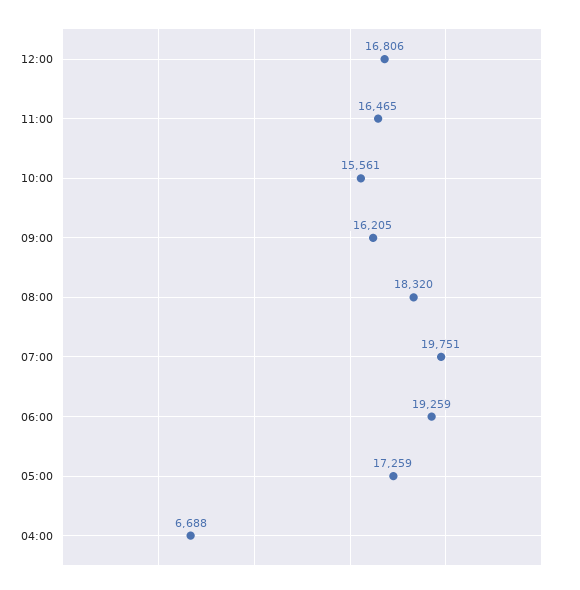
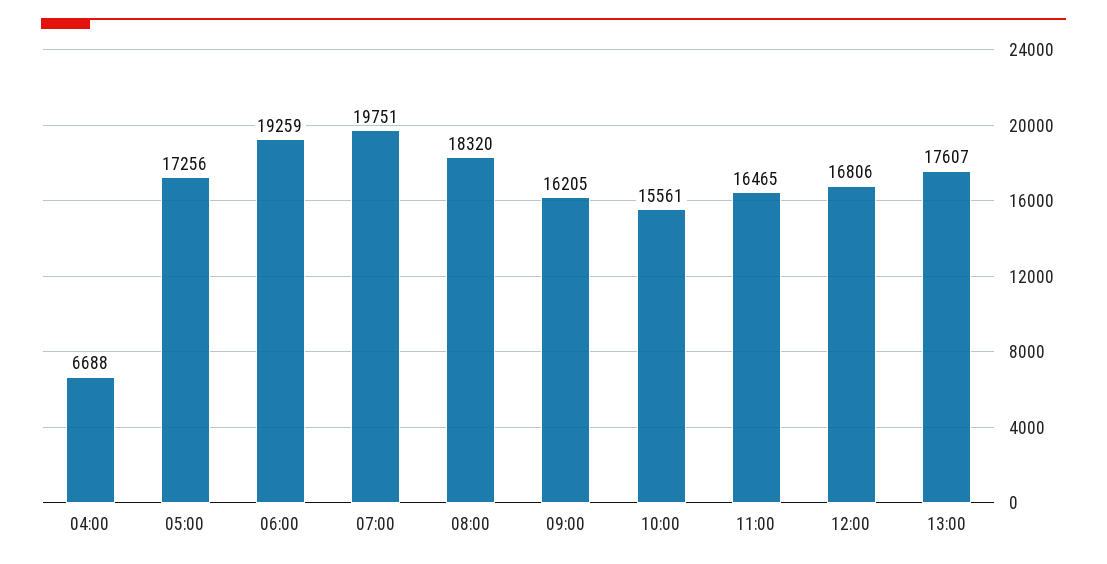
05:00: 17259 -> 17256
13:00: none -> 17607

